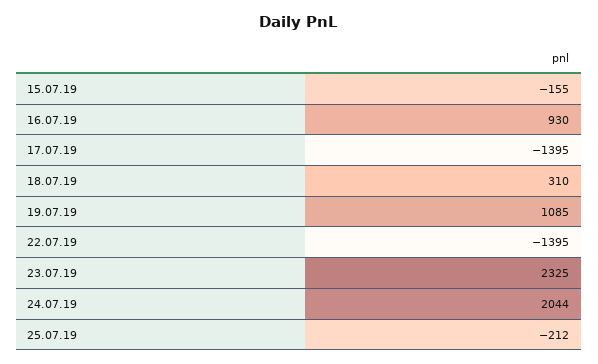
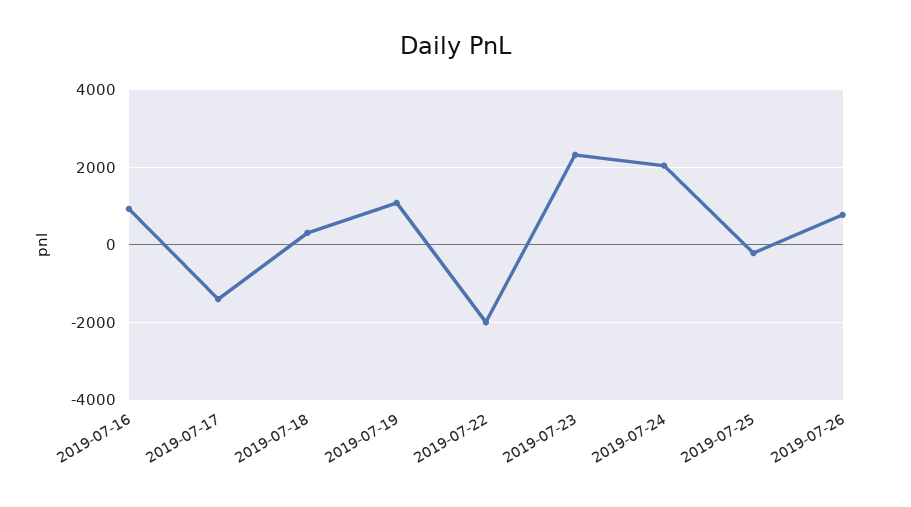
15.07.19: -155 -> none
22.07.19: -1395 -> -2000
2019-07-26: none -> 800

